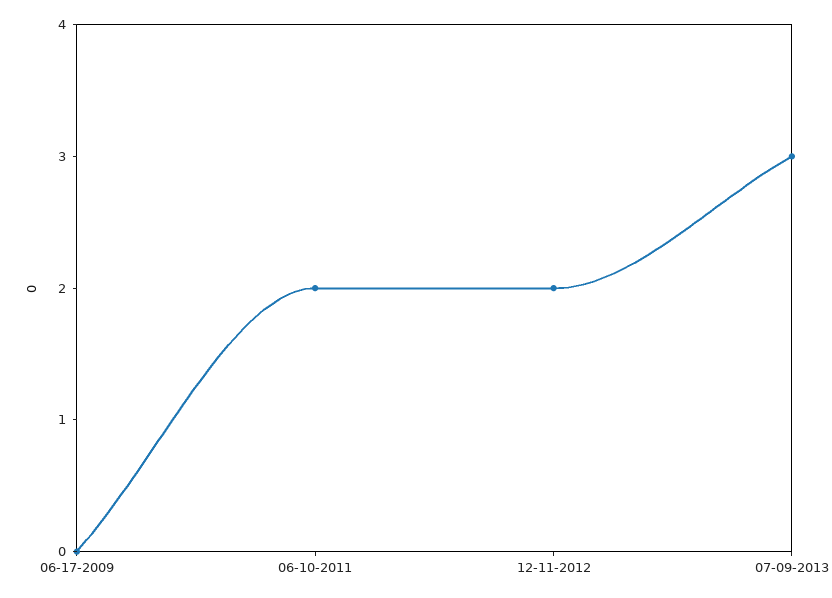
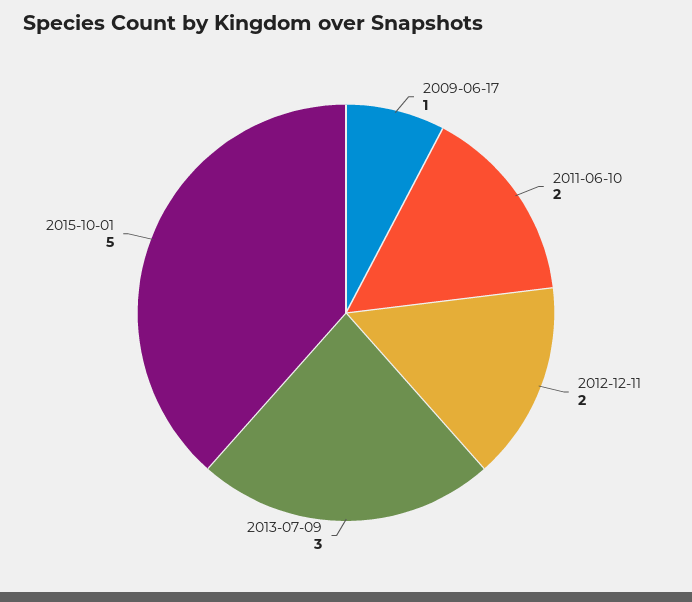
06-17-2009: 0 -> 1
2015-10-01: none -> 5

